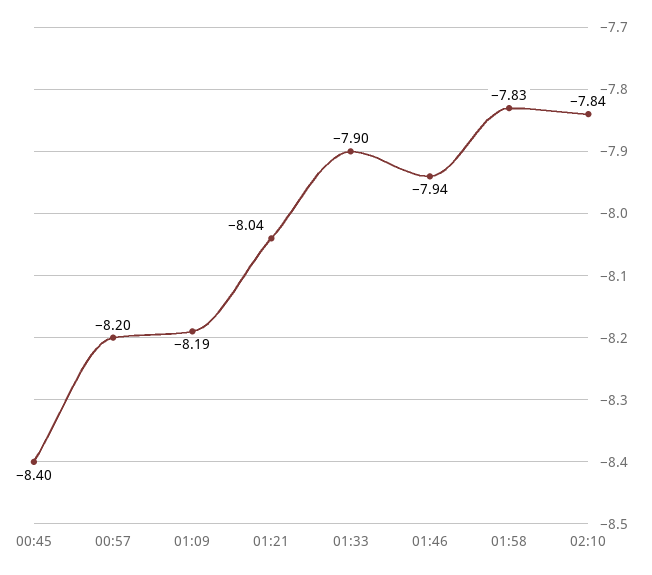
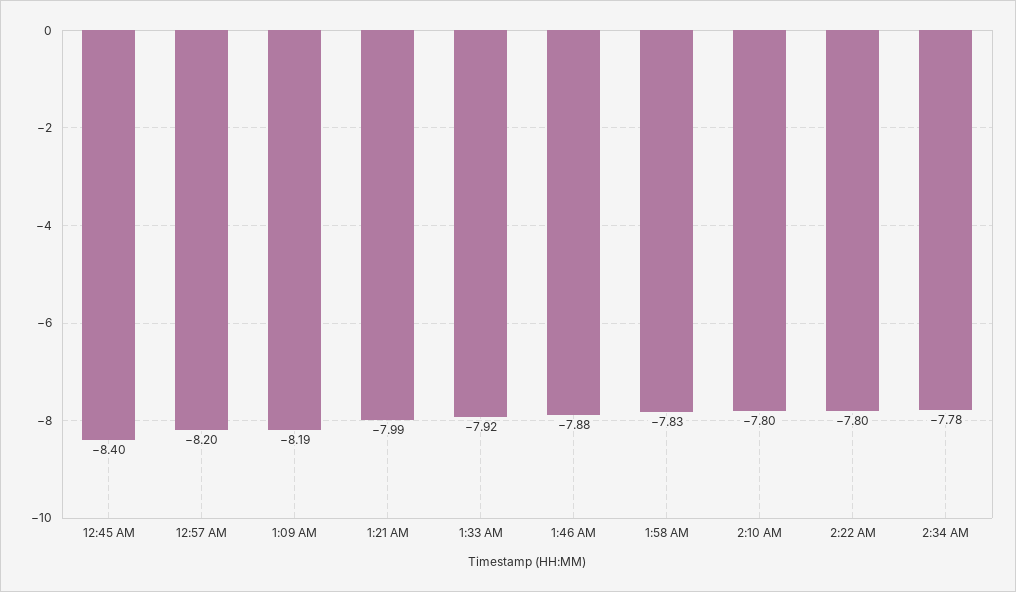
01:21: -8.04 -> -7.99
01:33: -7.9 -> -7.92
01:46: -7.94 -> -7.88
02:10: -7.84 -> -7.8
2:22 AM: none -> -7.8
2:34 AM: none -> -7.78

